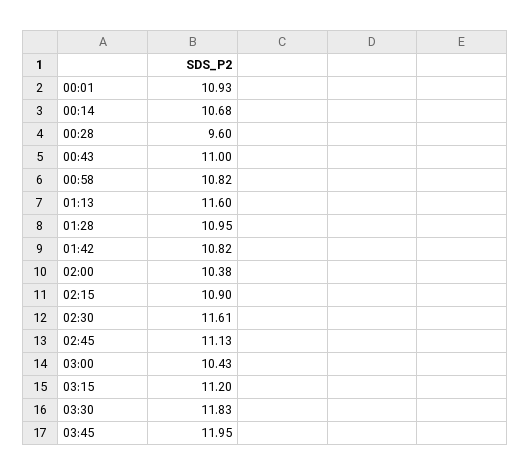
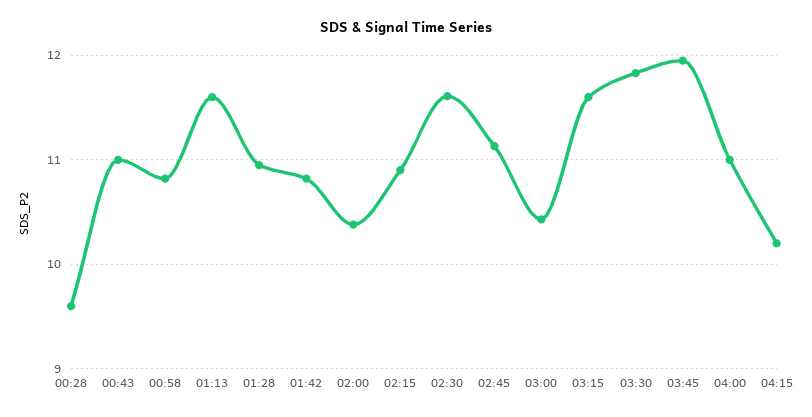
00:01: 10.93 -> none
00:14: 10.68 -> none
03:15: 11.2 -> 11.6
04:00: none -> 11
04:15: none -> 10.2

